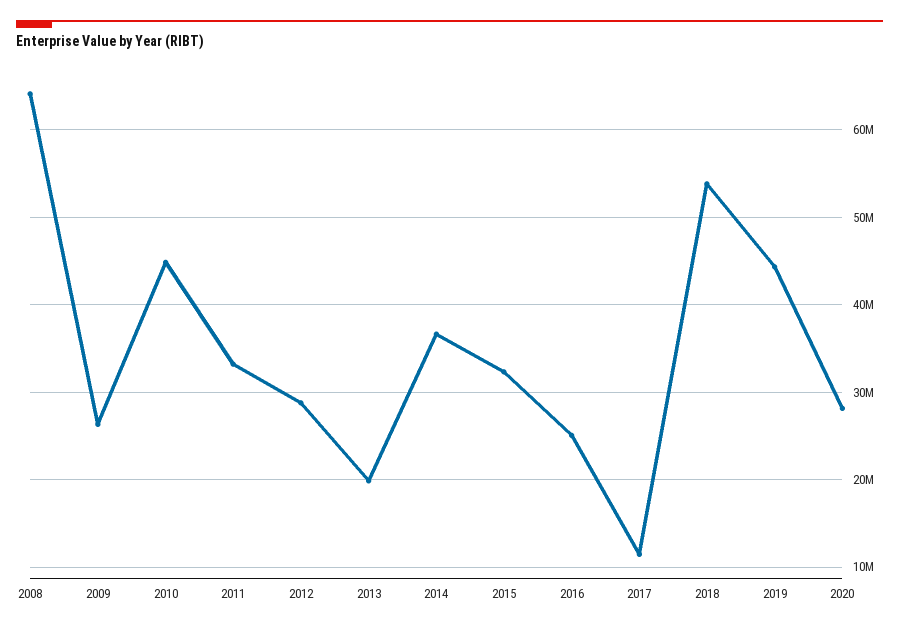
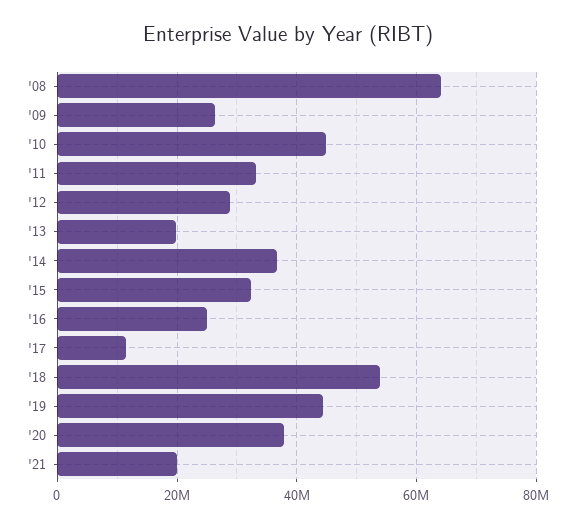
2020: 28000000 -> 38000000
'21: none -> 20000000

